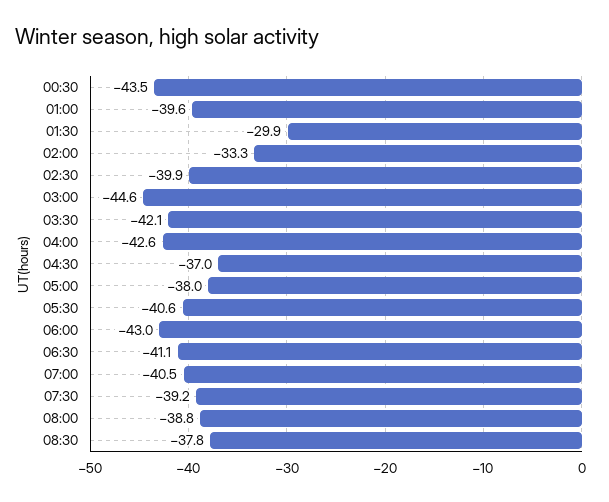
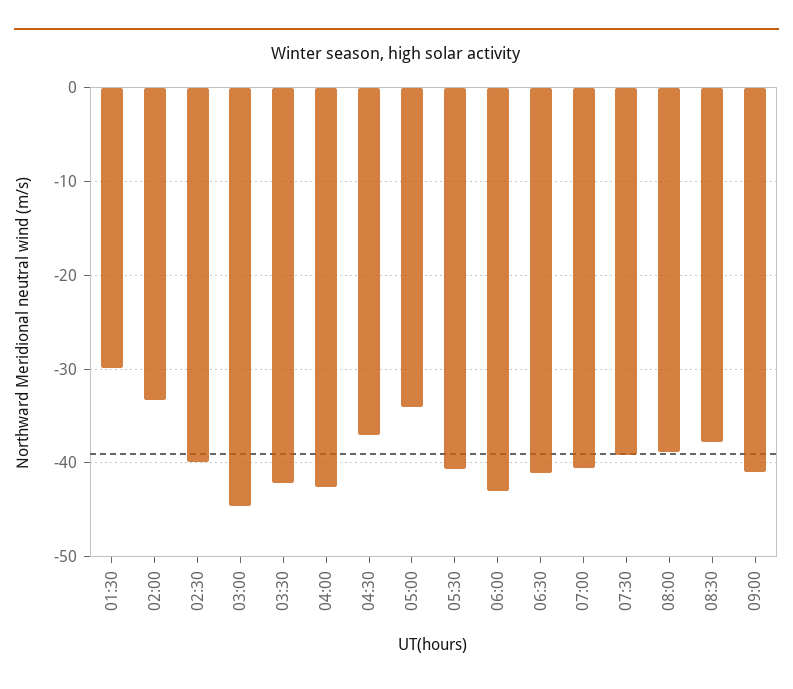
00:30: -43.5 -> none
01:00: -39.6 -> none
05:00: -38 -> -34
09:00: none -> -41

